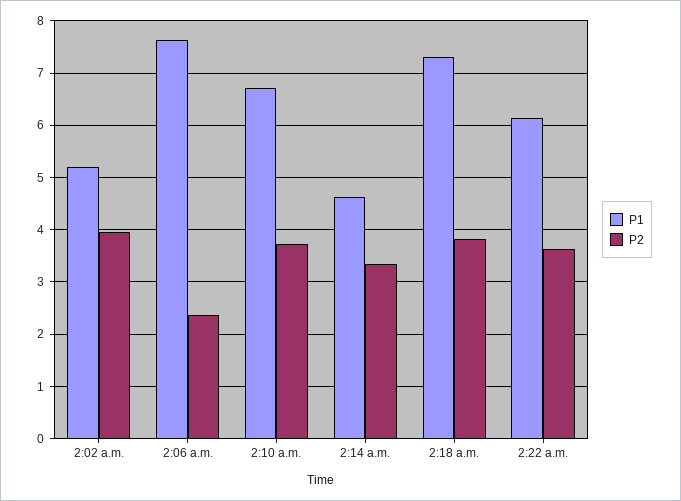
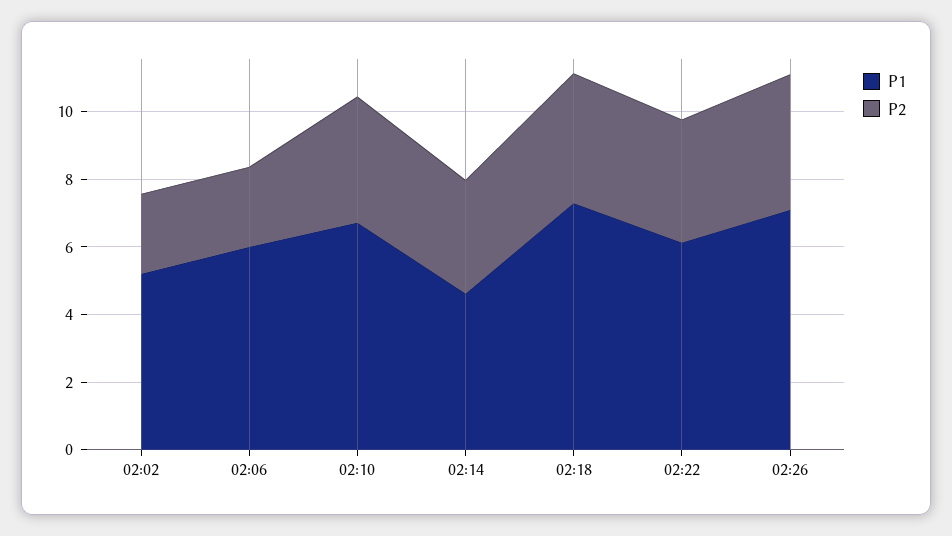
P2, 2:02 a.m.: 4 -> 2.5
P1, 2:06 a.m.: 7.6 -> 6
P1, 02:26: none -> 7
P2, 02:26: none -> 4

